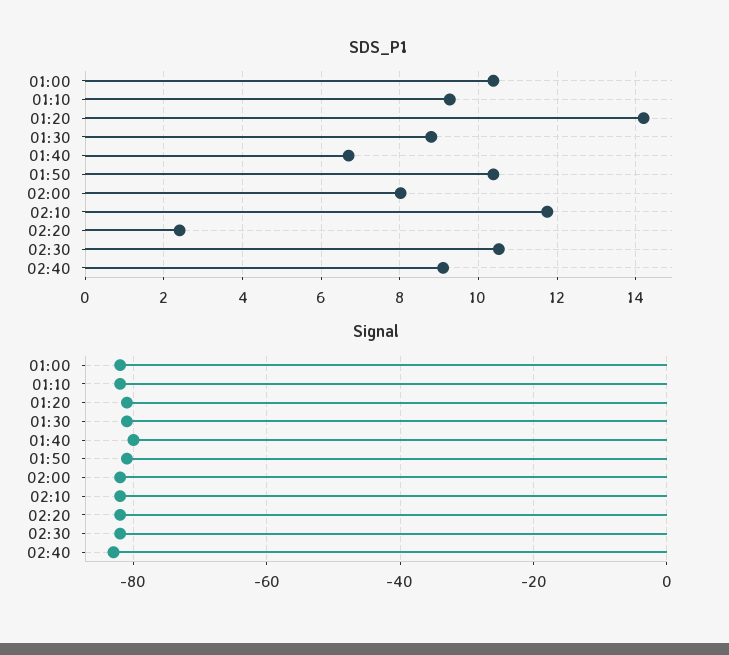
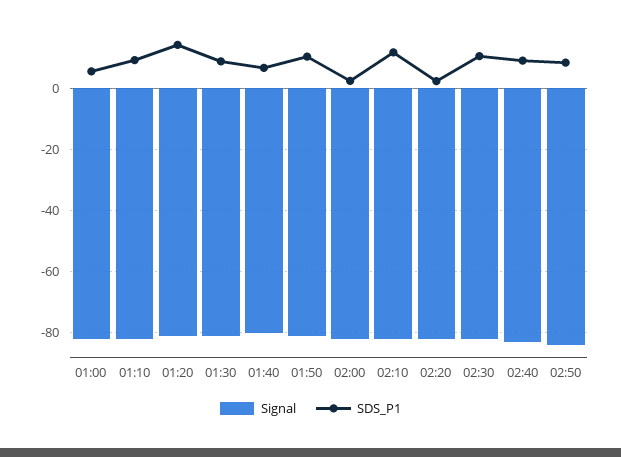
SDS_P1, 01:00: 10.4 -> 6
SDS_P1, 02:00: 8 -> 2
Signal, 02:50: none -> -84
SDS_P1, 02:50: none -> 8

